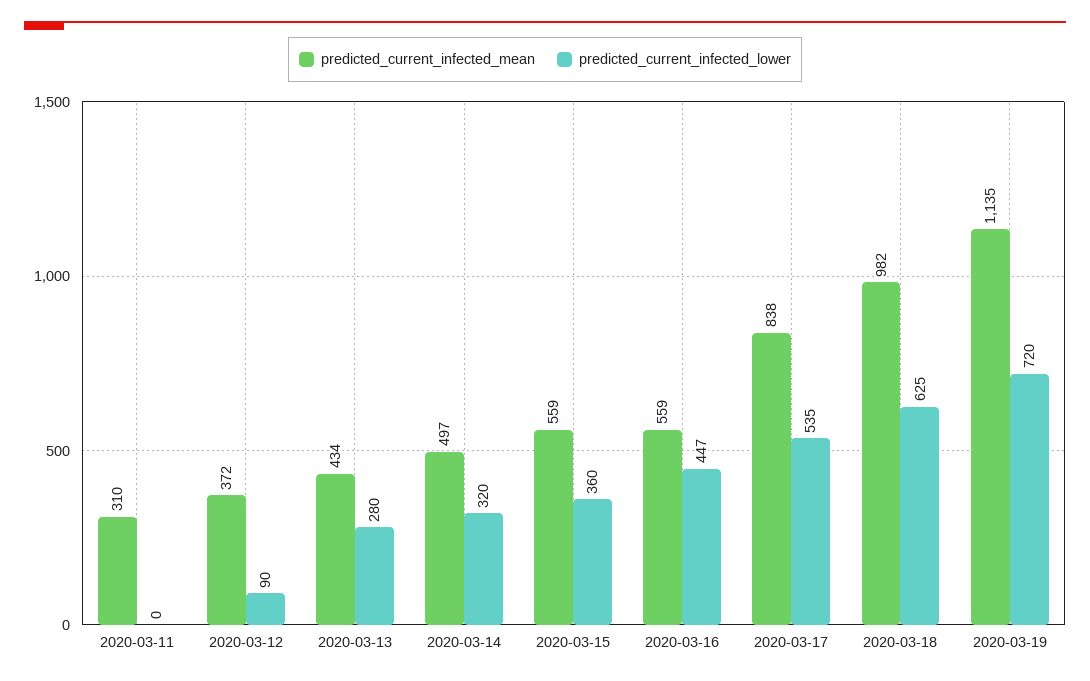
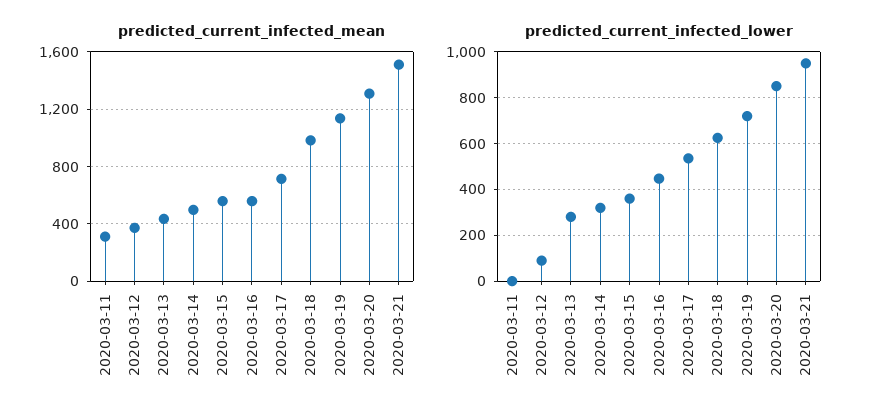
predicted_current_infected_mean, 2020-03-17: 838 -> 700
predicted_current_infected_mean, 2020-03-20: none -> 1300
predicted_current_infected_mean, 2020-03-21: none -> 1500
predicted_current_infected_lower, 2020-03-20: none -> 850
predicted_current_infected_lower, 2020-03-21: none -> 950

